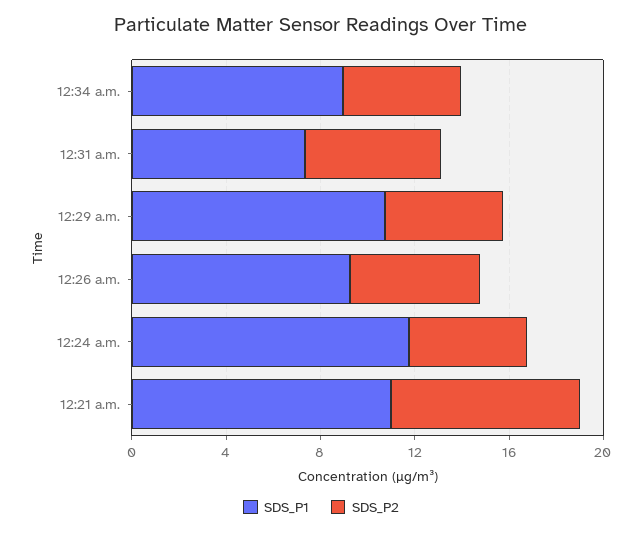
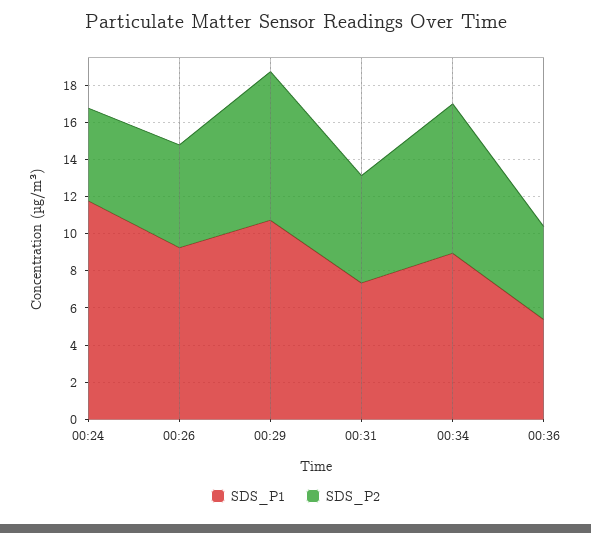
SDS_P2, 12:34 a.m.: 5 -> 8
SDS_P2, 12:29 a.m.: 5 -> 8
SDS_P1, 12:21 a.m.: 11 -> none
SDS_P2, 12:21 a.m.: 8 -> none
SDS_P1, 00:36: none -> 5.5
SDS_P2, 00:36: none -> 5

